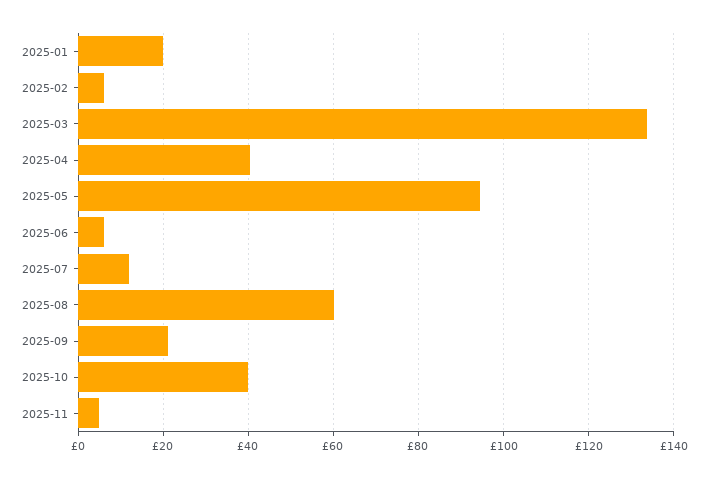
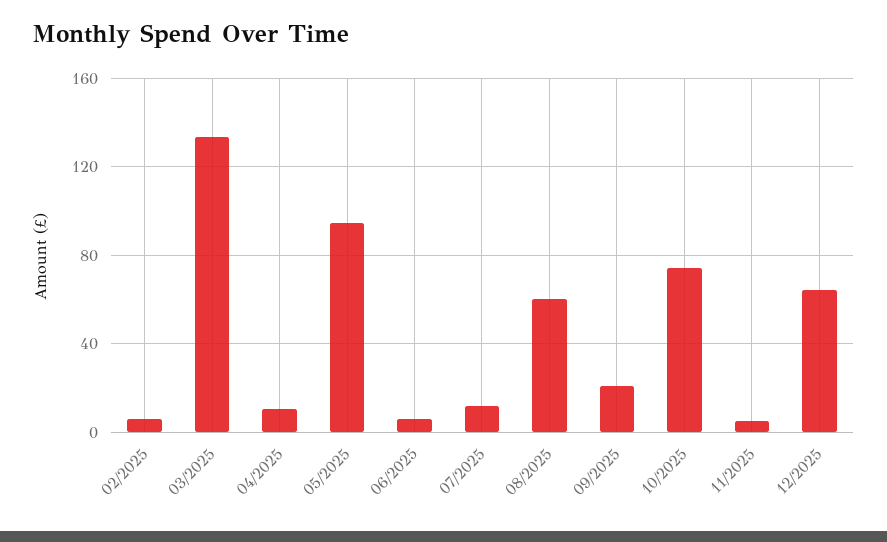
2025-01: 20 -> none
2025-04: 40 -> 10
2025-10: 40 -> 75
12/2025: none -> 65

